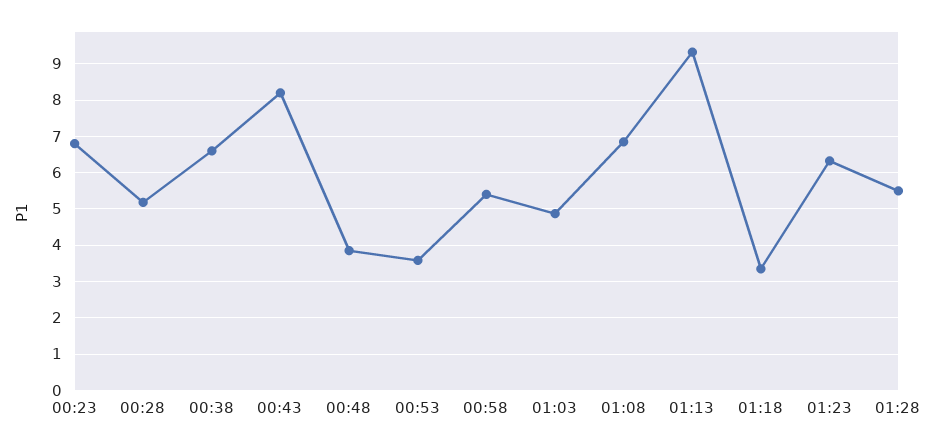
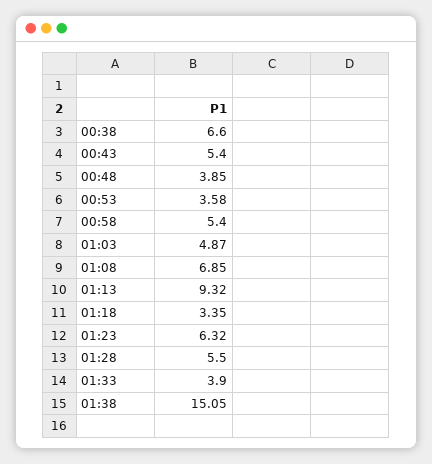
00:23: 6.8 -> none
00:28: 5.2 -> none
00:43: 8.2 -> 5.4
01:33: none -> 3.9
01:38: none -> 15.05

